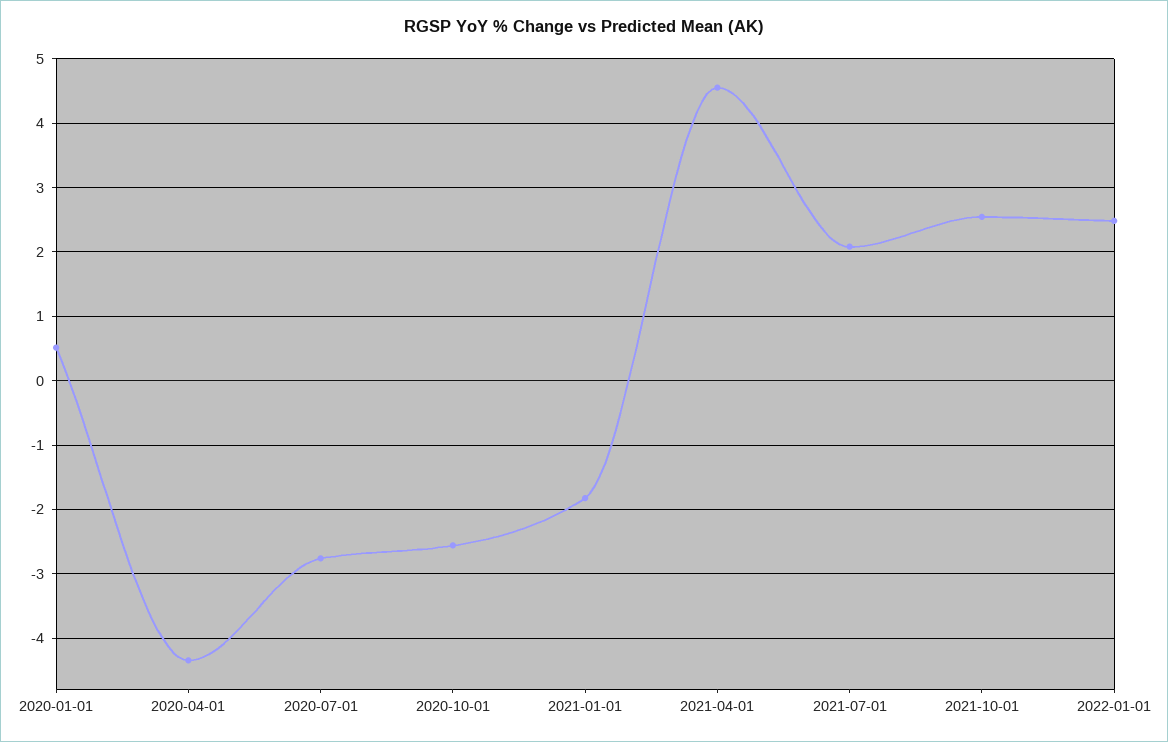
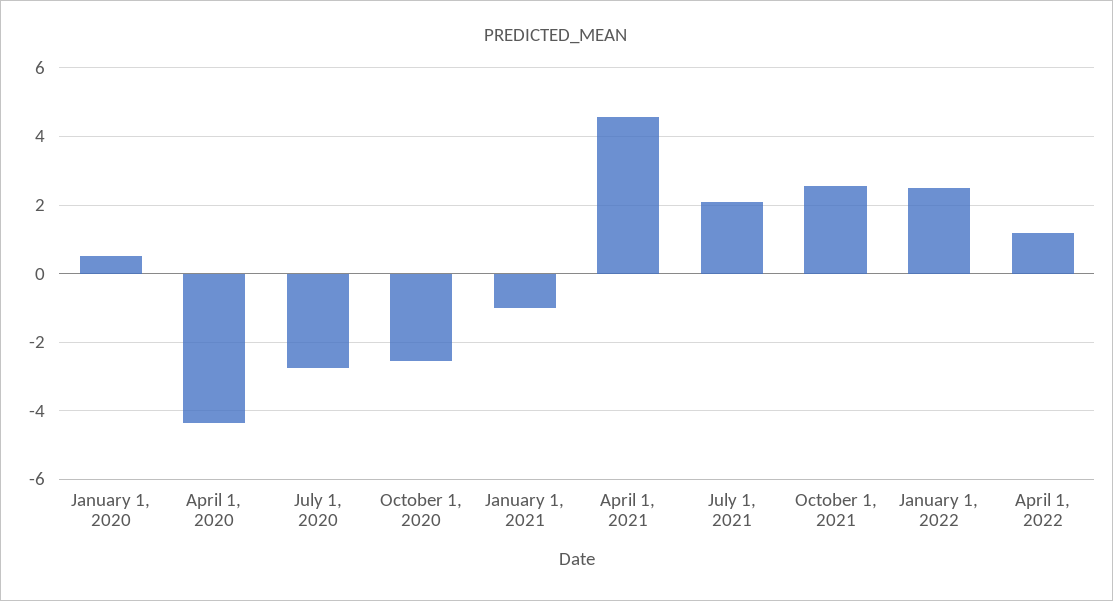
2021-01-01: -1.8 -> -1
April 1, 2022: none -> 1.2

